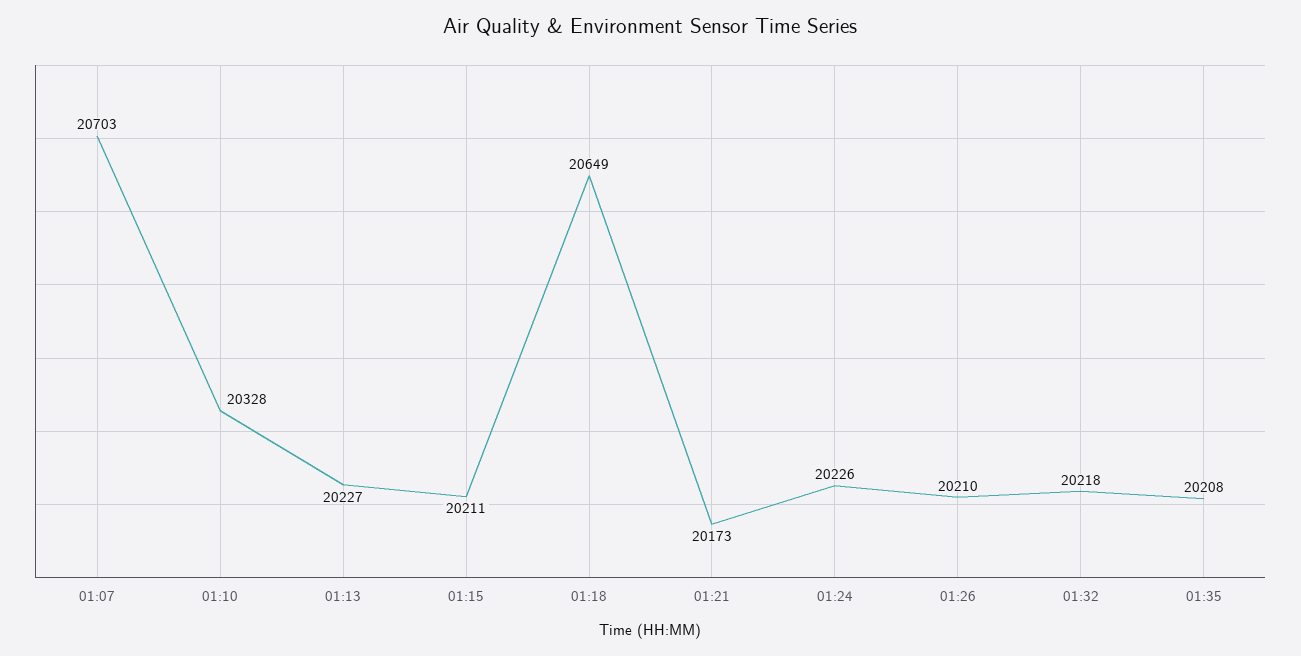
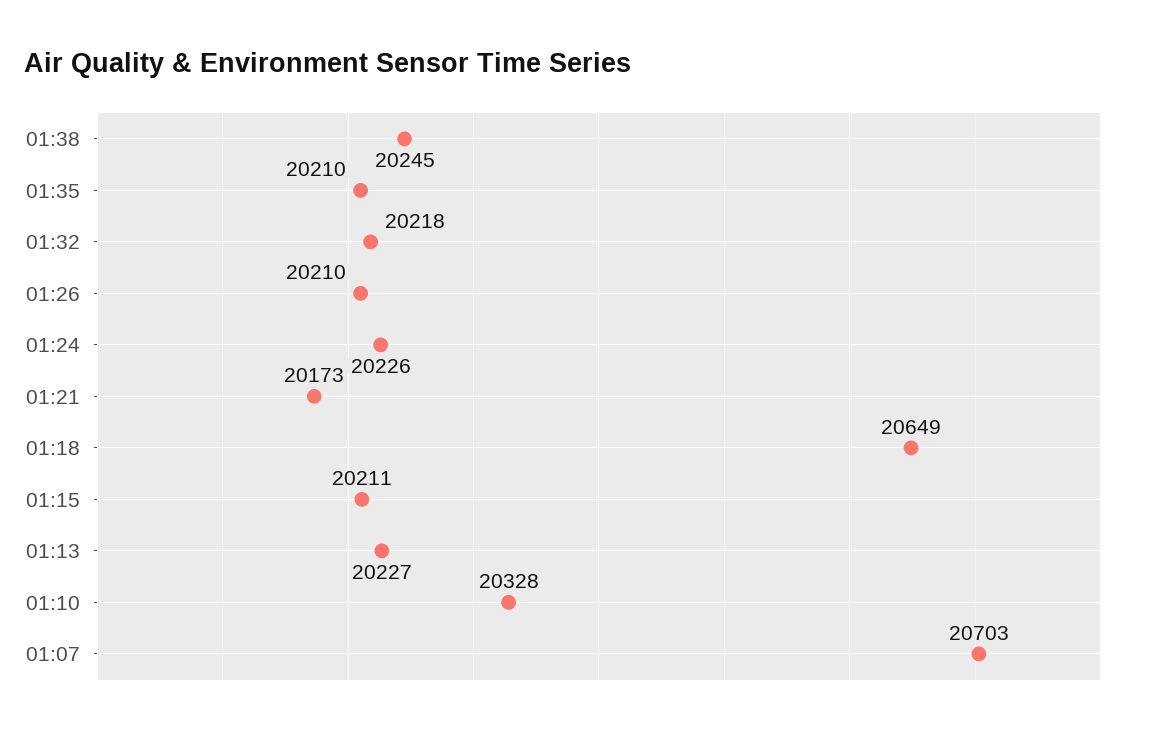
01:35: 20208 -> 20210
01:38: none -> 20245

